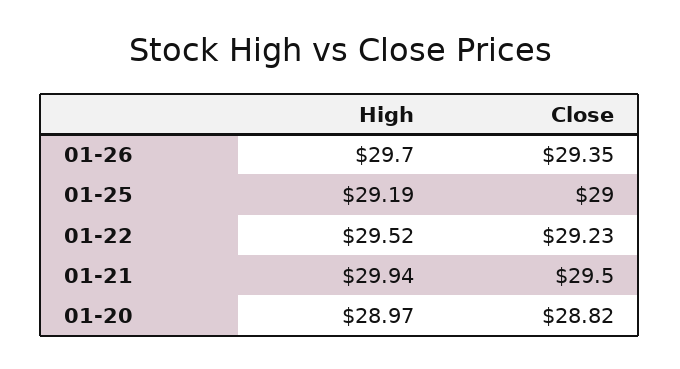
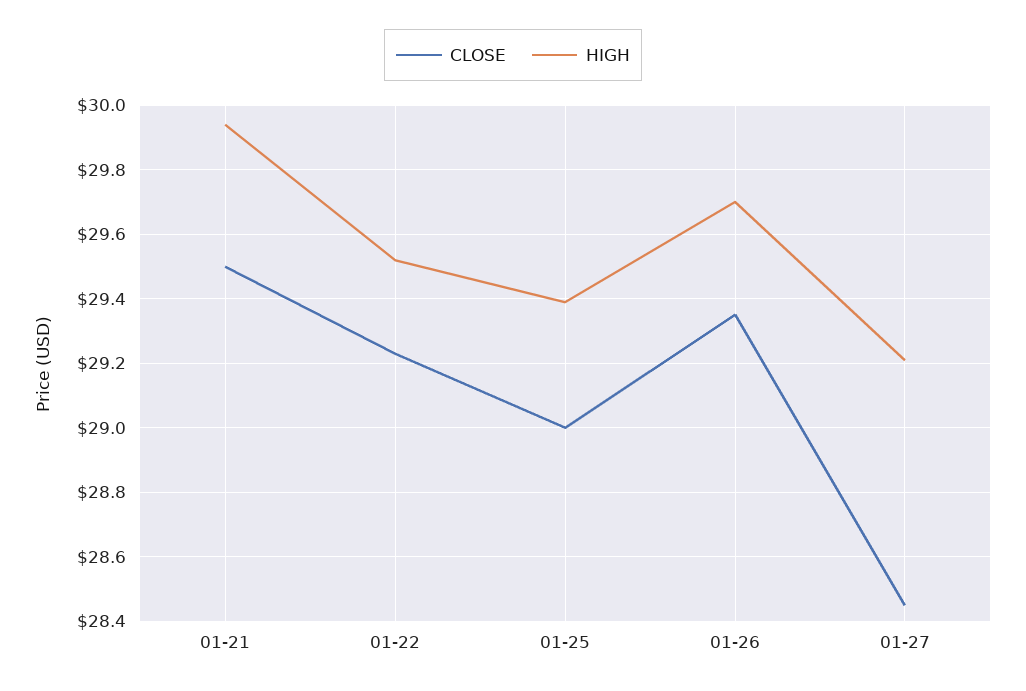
High, 01-25: 29.19 -> 29.4
High, 01-20: 28.97 -> none
Close, 01-20: 28.82 -> none
Close, 01-27: none -> 28.45
High, 01-27: none -> 29.2

